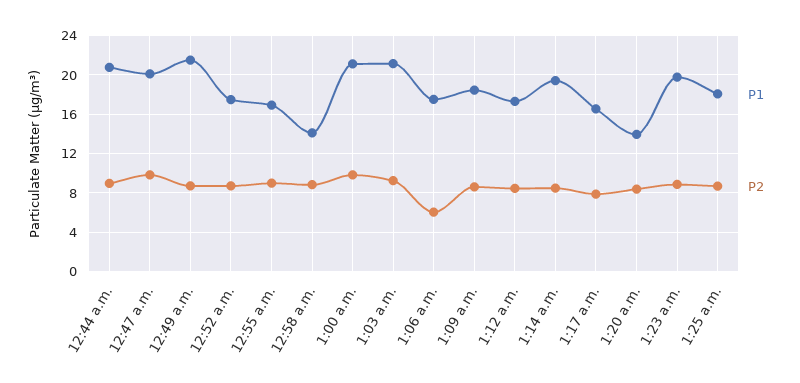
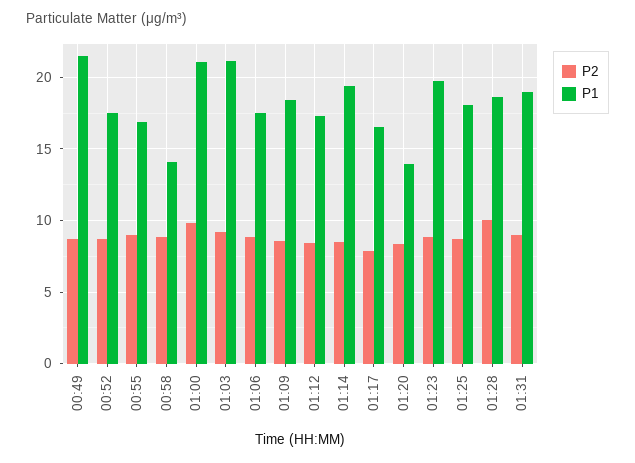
P1, 12:44 a.m.: 21 -> none
P2, 12:44 a.m.: 9 -> none
P1, 12:47 a.m.: 20 -> none
P2, 12:47 a.m.: 10 -> none
P2, 1:06 a.m.: 6 -> 9
P2, 01:28: none -> 10
P1, 01:28: none -> 18.5
P2, 01:31: none -> 9
P1, 01:31: none -> 19

